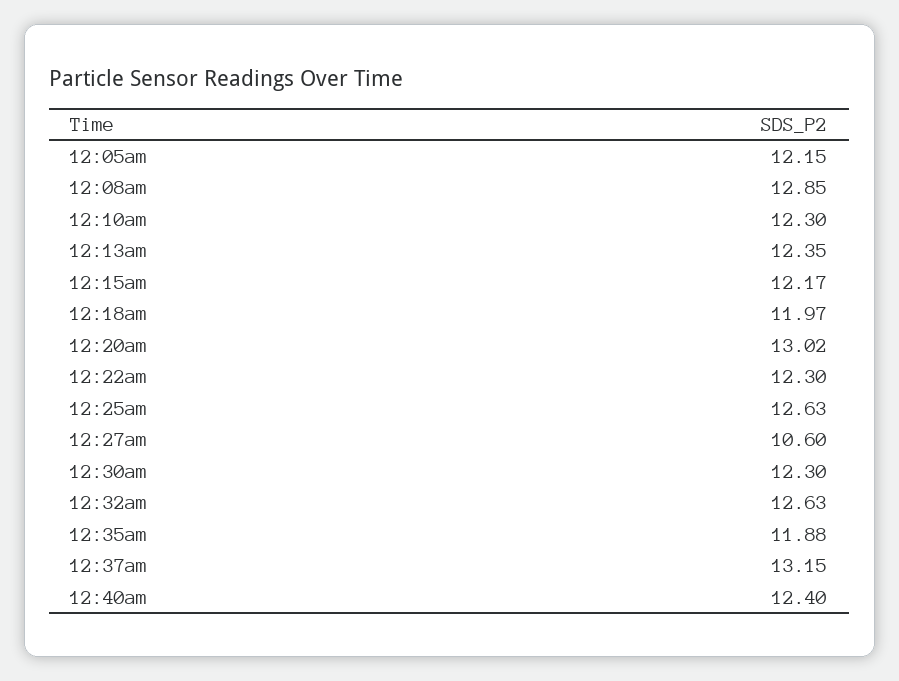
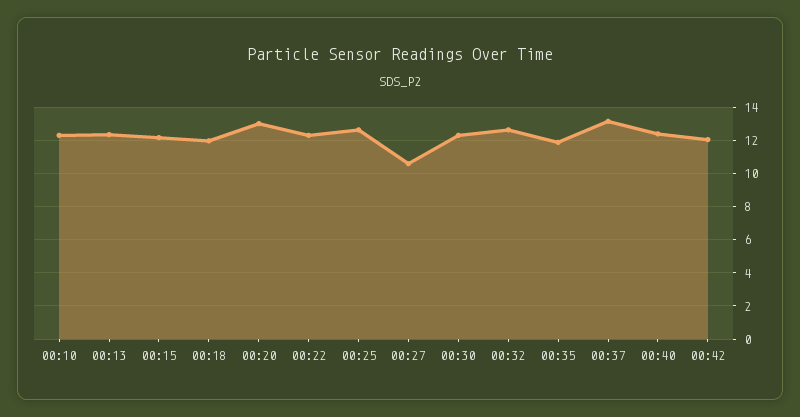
12:05am: 12.15 -> none
12:08am: 12.85 -> none
00:42: none -> 12

